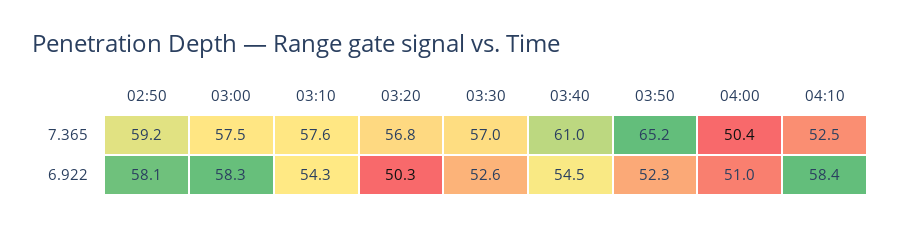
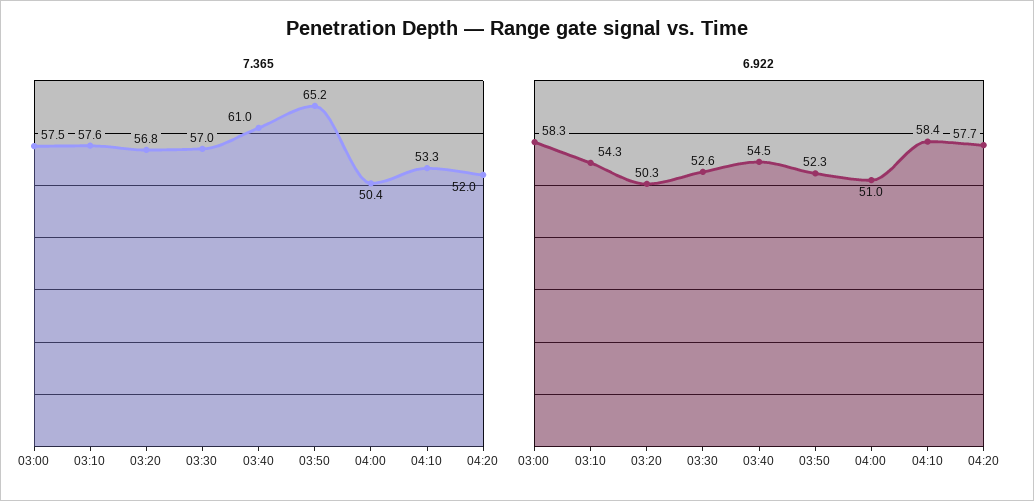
7.365, 02:50: 59.2 -> none
7.365, 04:10: 52.5 -> 53.3
6.922, 02:50: 58.1 -> none
7.365, 04:20: none -> 52
6.922, 04:20: none -> 57.7

